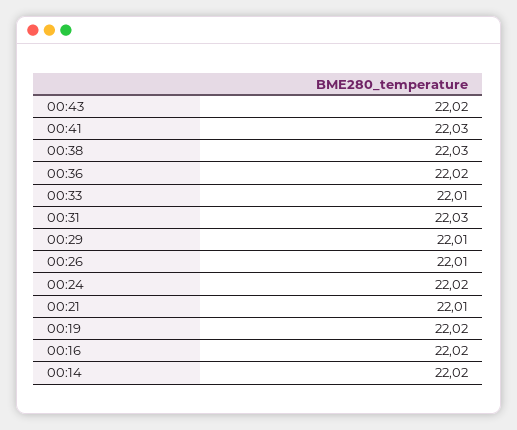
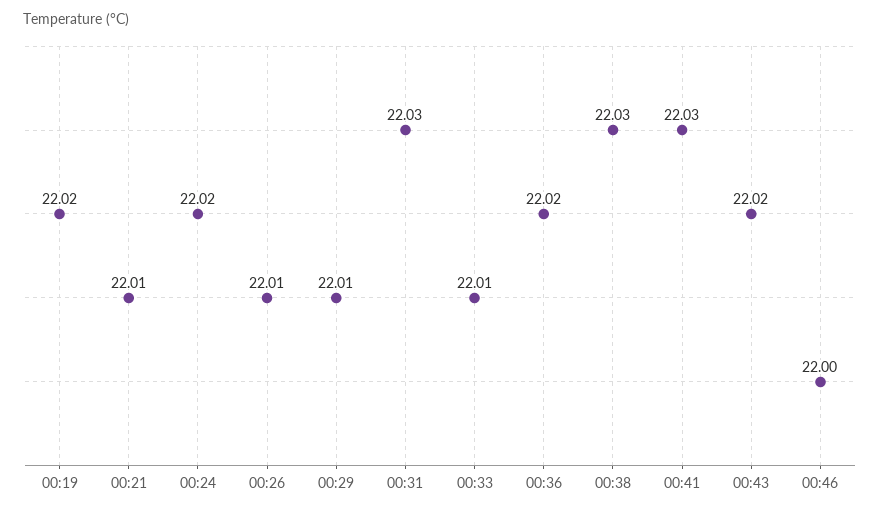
00:16: 22.02 -> none
00:14: 22.02 -> none
00:46: none -> 22

